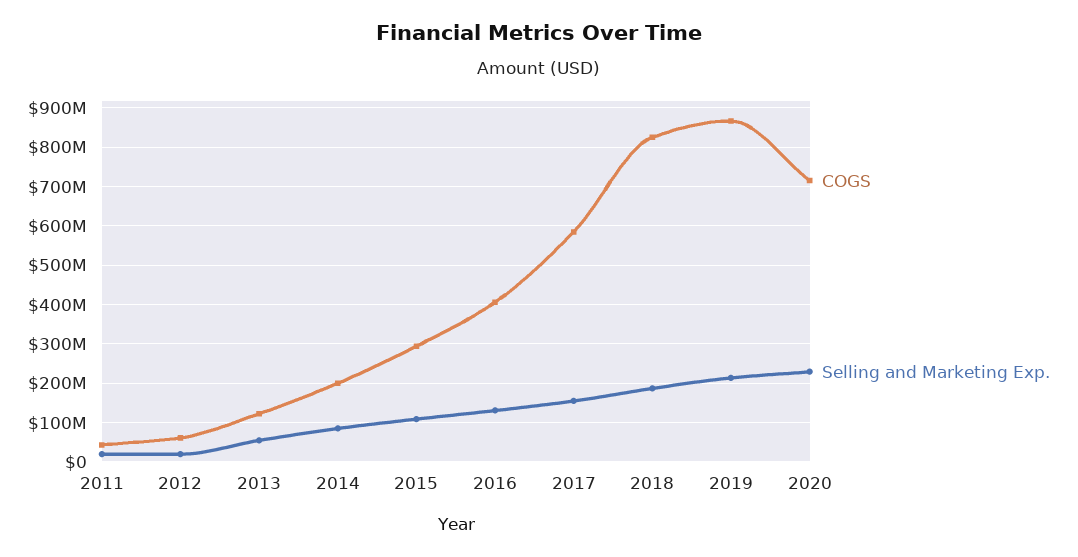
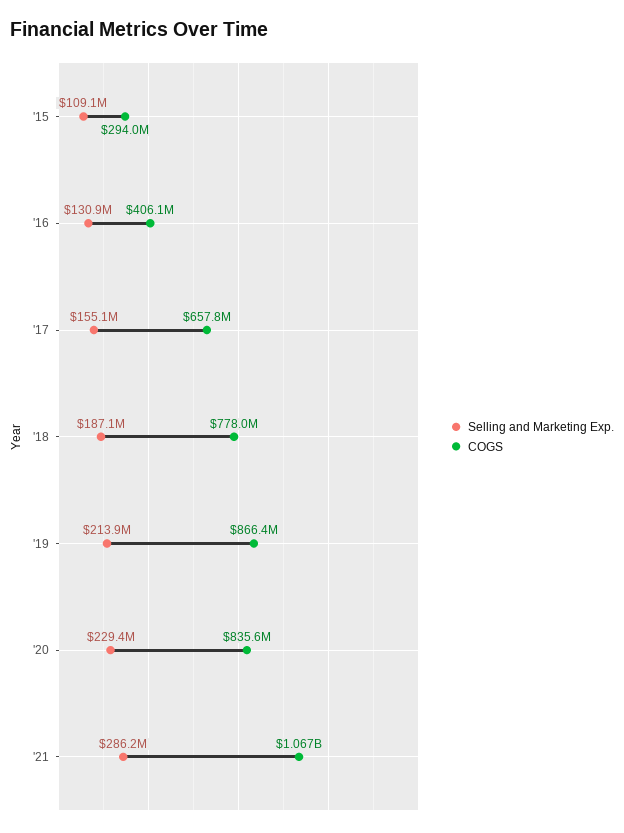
COGS, 2011: 40000000 -> none
Selling and Marketing Exp., 2011: 20000000 -> none
COGS, 2012: 60000000 -> none
Selling and Marketing Exp., 2012: 20000000 -> none
COGS, 2013: 120000000 -> none
Selling and Marketing Exp., 2013: 60000000 -> none
COGS, 2014: 200000000 -> none
Selling and Marketing Exp., 2014: 80000000 -> none
COGS, 2017: 580000000 -> 657800000
COGS, 2018: 820000000 -> 778000000
COGS, 2020: 720000000 -> 835600000
Selling and Marketing Exp., '21: none -> 286200000
COGS, '21: none -> 1067000000

